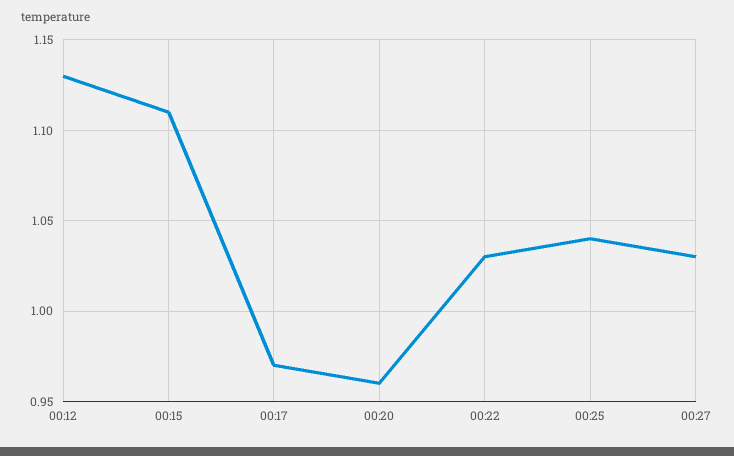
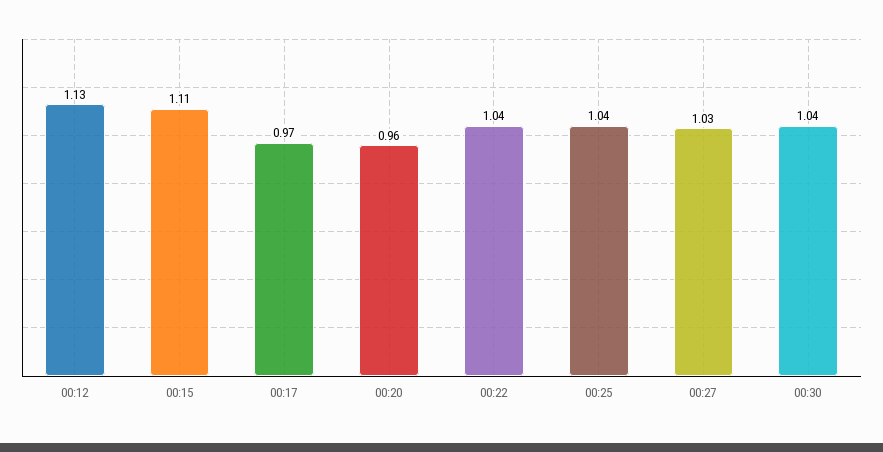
00:22: 1.03 -> 1.04
00:30: none -> 1.04

